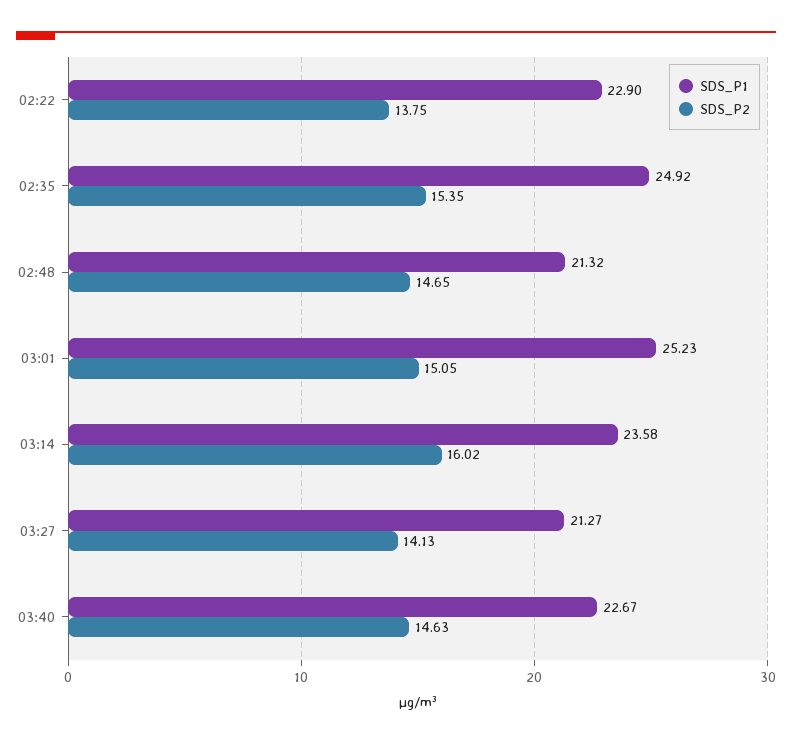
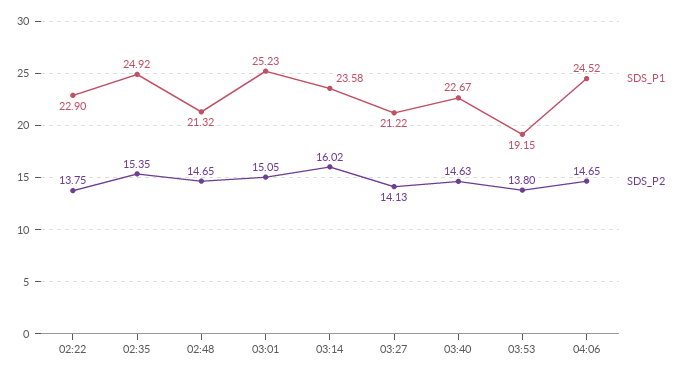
SDS_P1, 03:27: 21.27 -> 21.22
SDS_P1, 03:53: none -> 19.15
SDS_P2, 03:53: none -> 13.8
SDS_P1, 04:06: none -> 24.52
SDS_P2, 04:06: none -> 14.65

